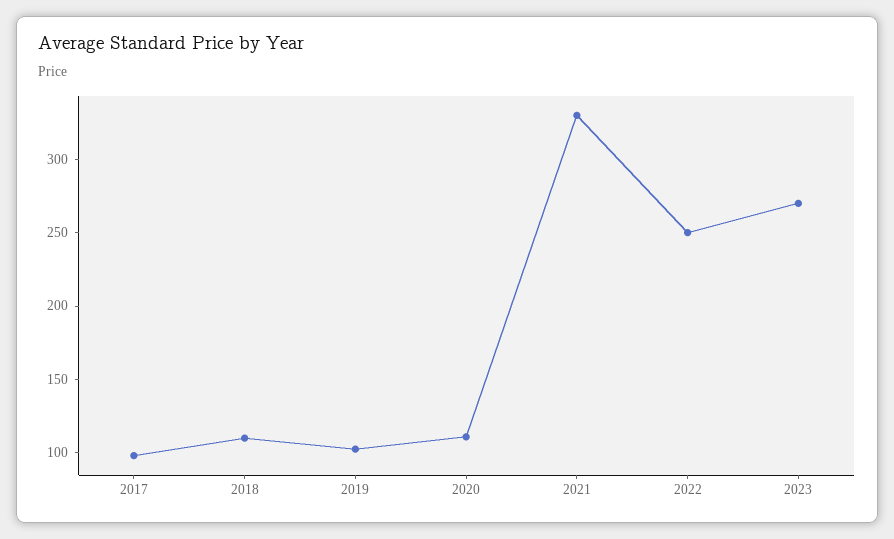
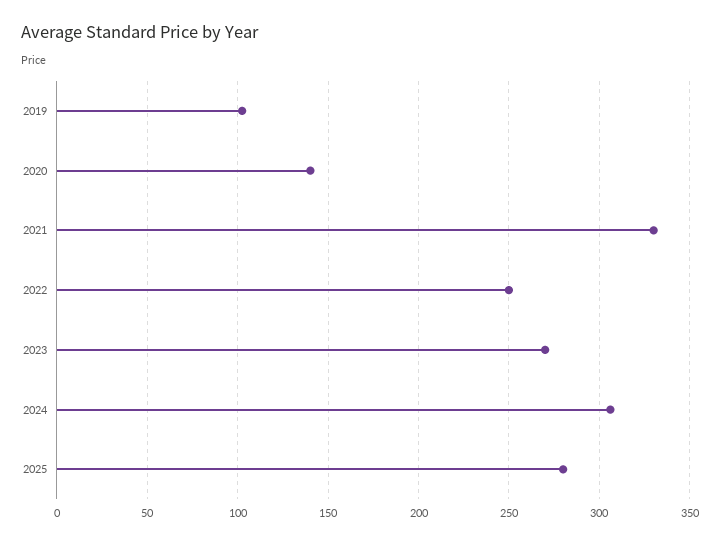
2017: 100 -> none
2018: 110 -> none
2020: 110 -> 140
2024: none -> 305
2025: none -> 280

